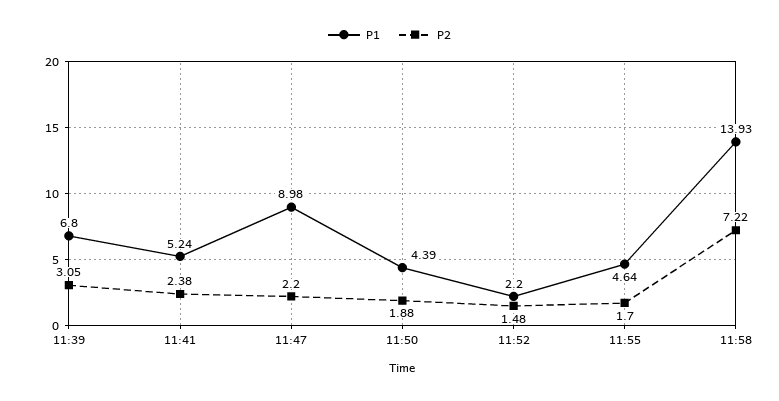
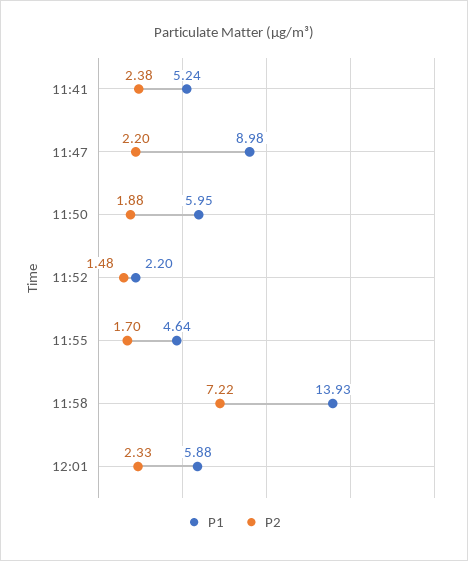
P1, 11:39: 6.8 -> none
P2, 11:39: 3.05 -> none
P1, 11:50: 4.39 -> 5.95
P1, 12:01: none -> 5.88
P2, 12:01: none -> 2.33

